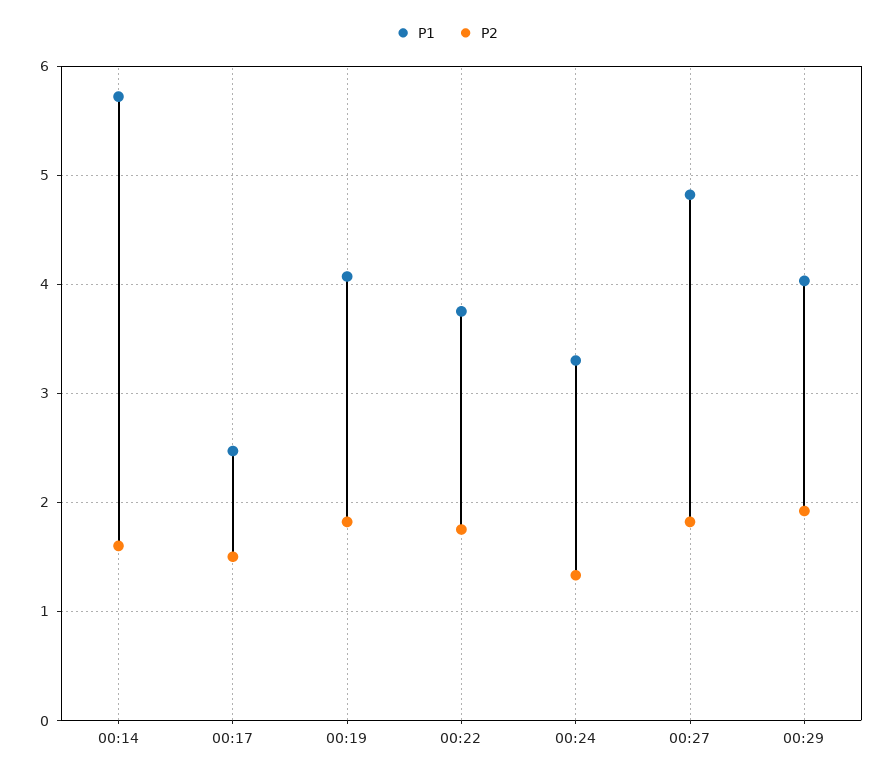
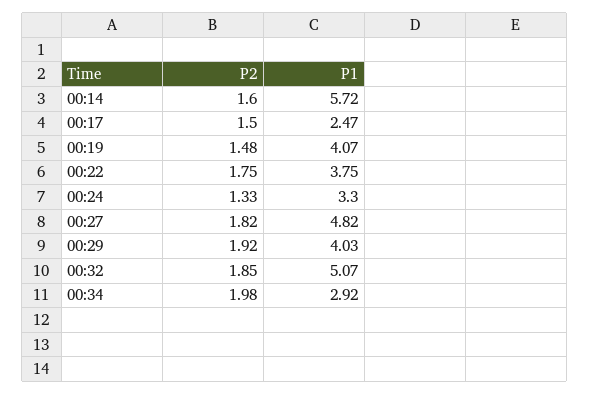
P2, 00:19: 1.8 -> 1.48
P2, 00:32: none -> 1.85
P1, 00:32: none -> 5.07
P2, 00:34: none -> 1.98
P1, 00:34: none -> 2.92

